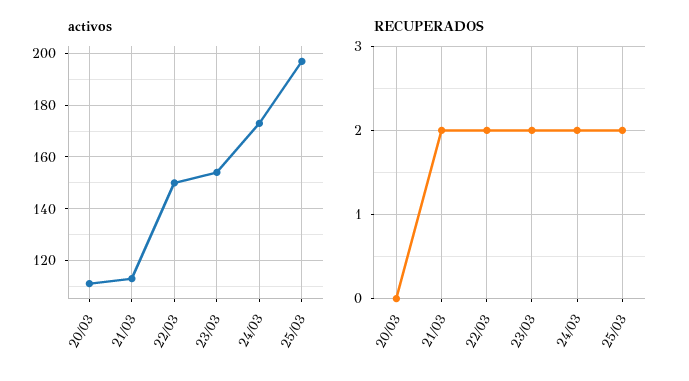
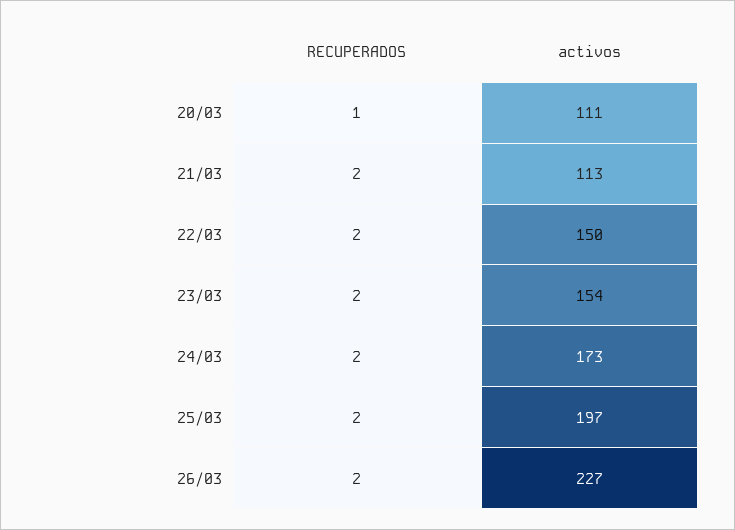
RECUPERADOS, 20/03: 0 -> 1
RECUPERADOS, 26/03: none -> 2
activos, 26/03: none -> 227

